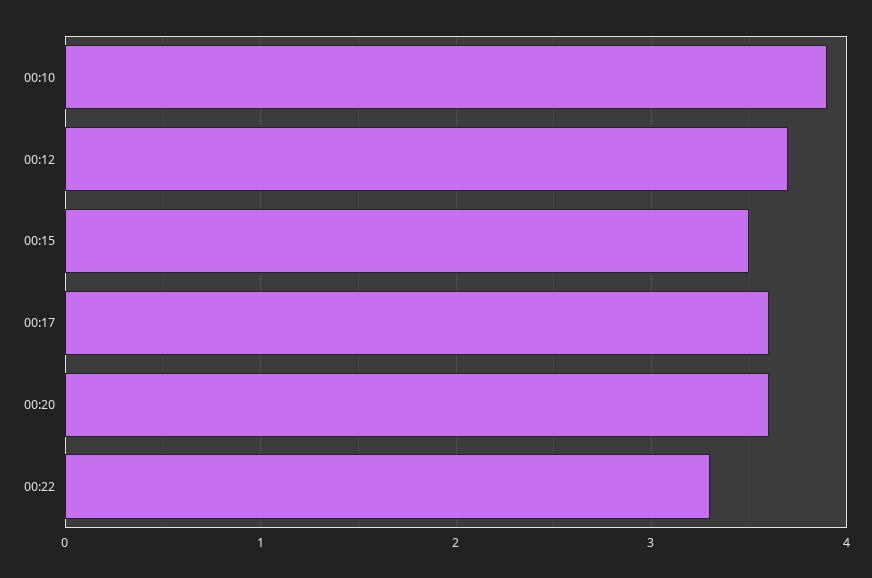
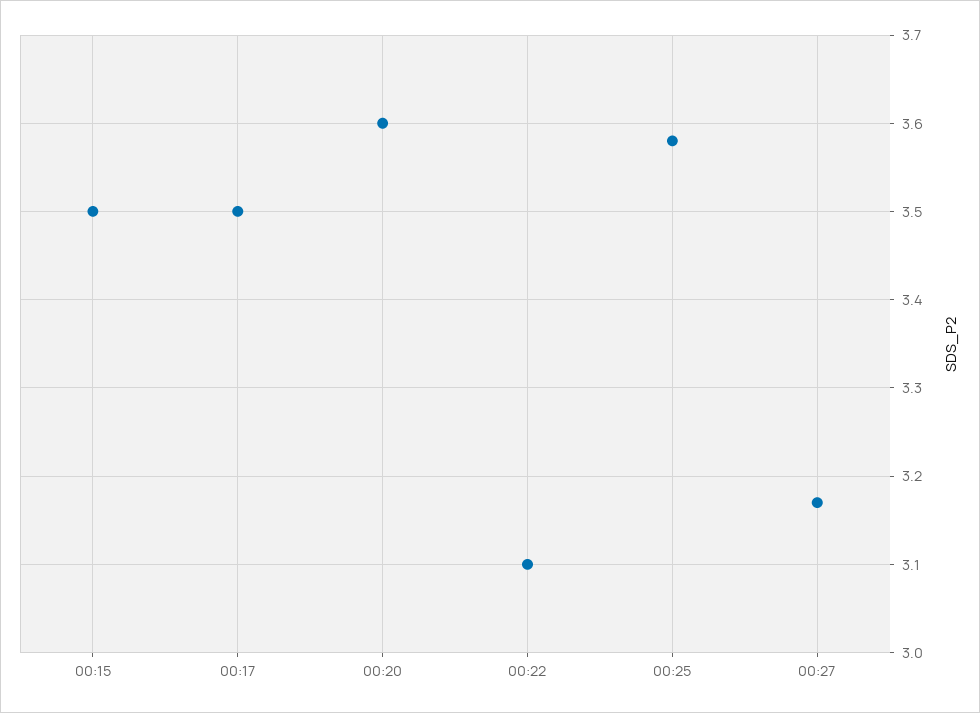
00:10: 3.9 -> none
00:12: 3.7 -> none
00:17: 3.6 -> 3.5
00:22: 3.3 -> 3.1
00:25: none -> 3.58
00:27: none -> 3.17

